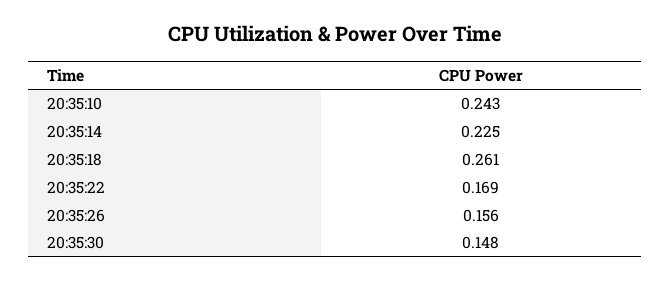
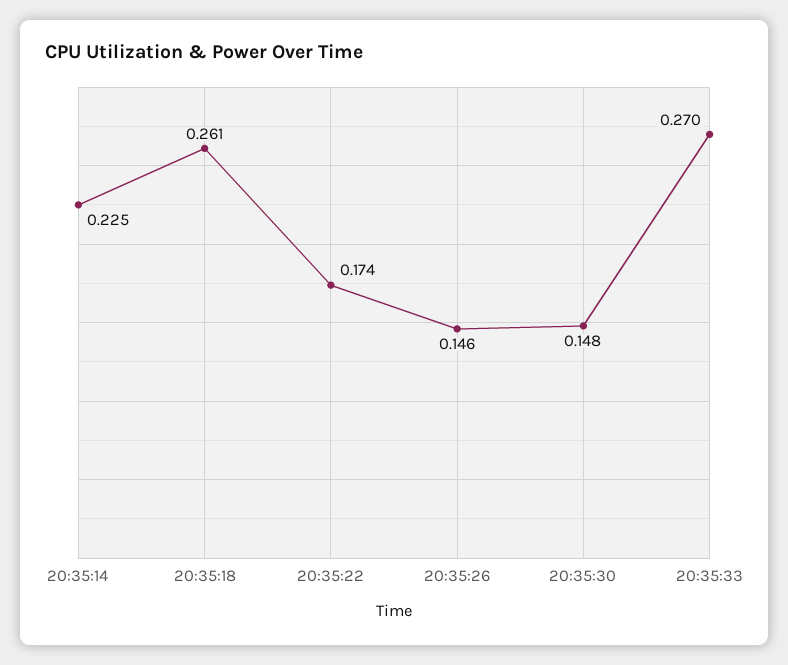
20:35:10: 0.243 -> none
20:35:22: 0.169 -> 0.174
20:35:26: 0.156 -> 0.146
20:35:33: none -> 0.27

